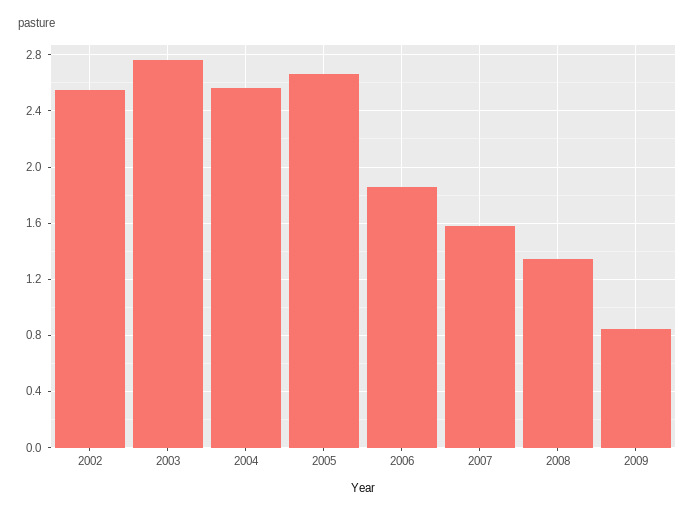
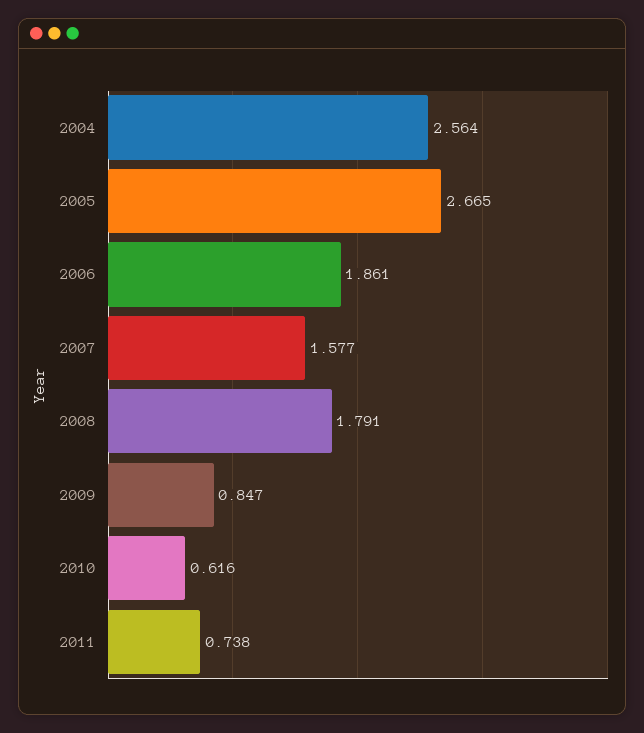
2002: 2.55 -> none
2003: 2.75 -> none
2008: 1.35 -> 1.791
2010: none -> 0.616
2011: none -> 0.738

